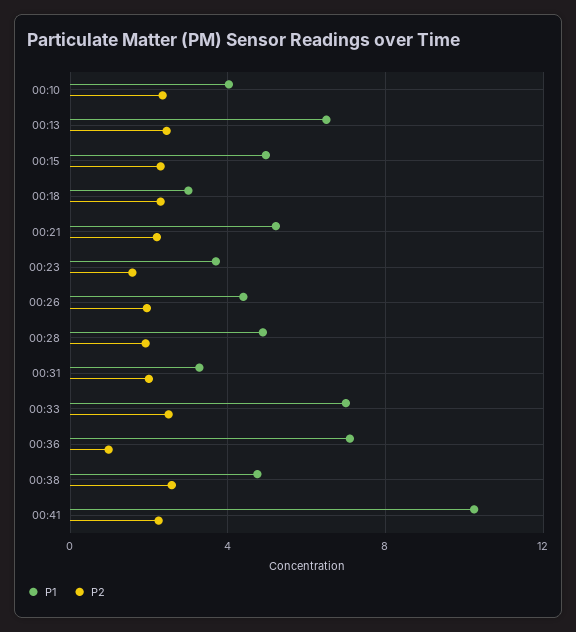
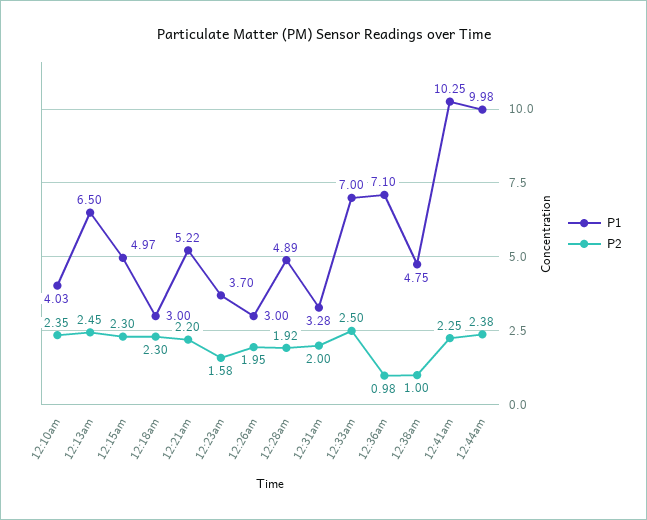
P1, 00:26: 4.5 -> 3
P2, 00:38: 2.5 -> 1
P1, 12:44am: none -> 9.98
P2, 12:44am: none -> 2.38

